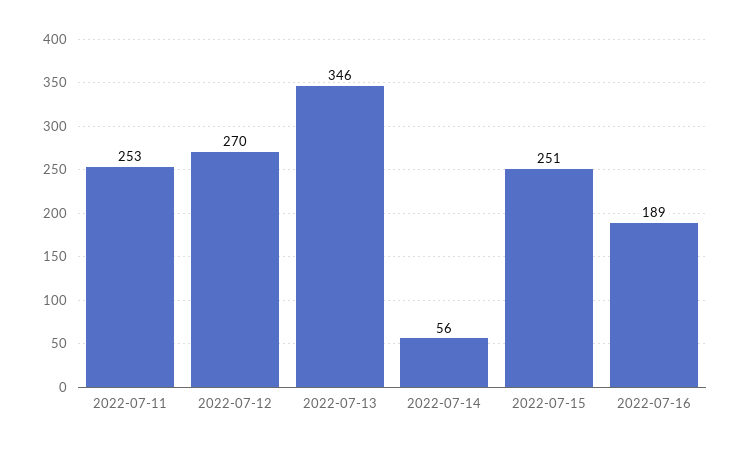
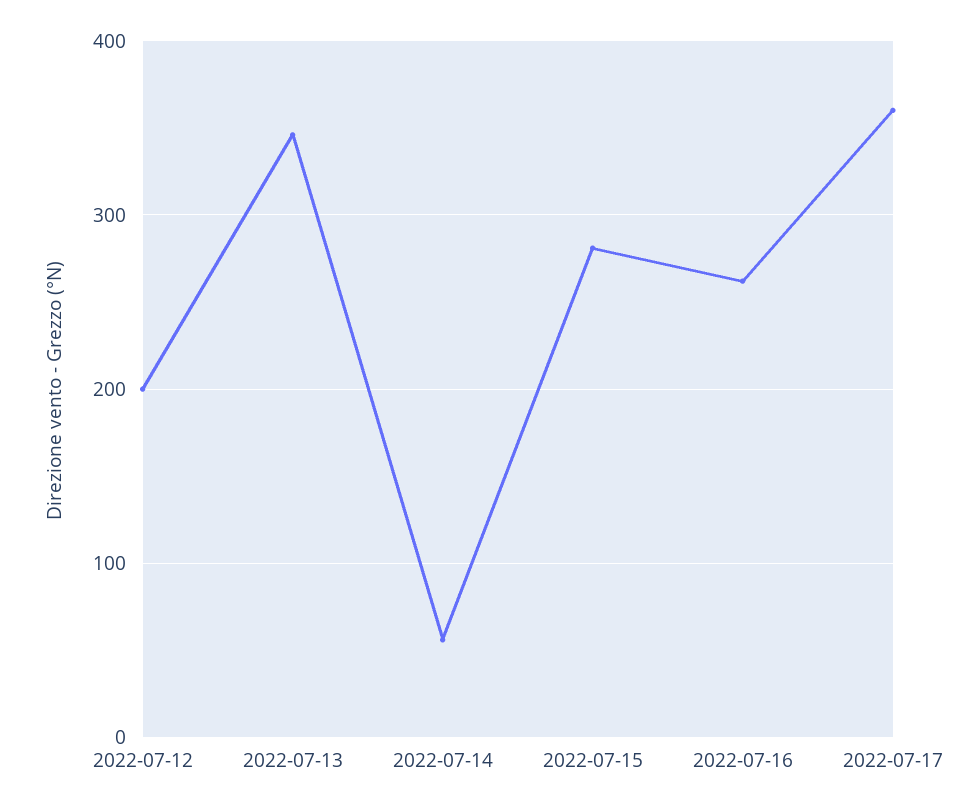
2022-07-11: 253 -> none
2022-07-12: 270 -> 200
2022-07-15: 251 -> 280
2022-07-16: 189 -> 260
2022-07-17: none -> 360

